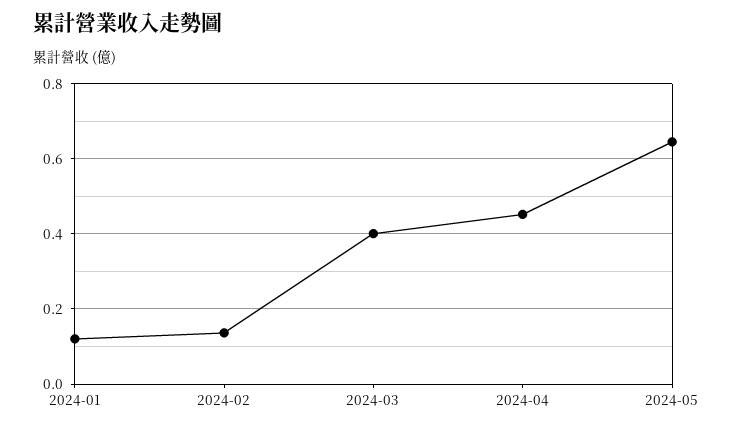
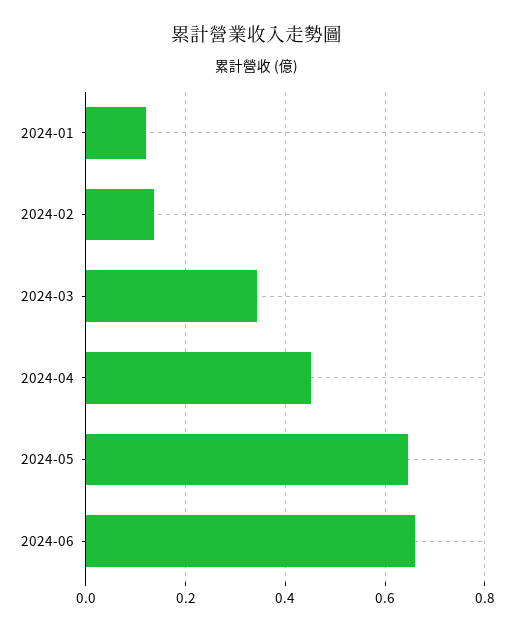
2024-03: 0.4 -> 0.34
2024-06: none -> 0.66

